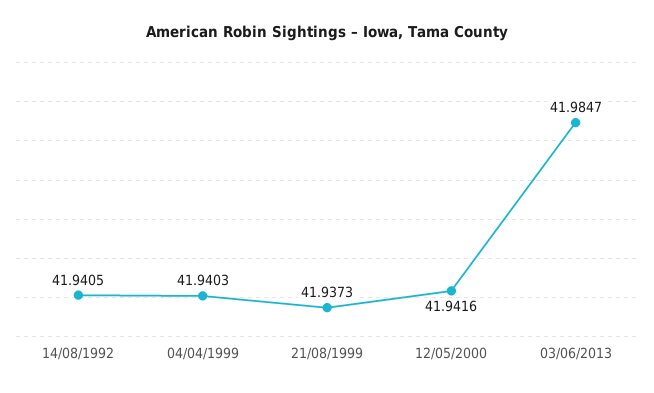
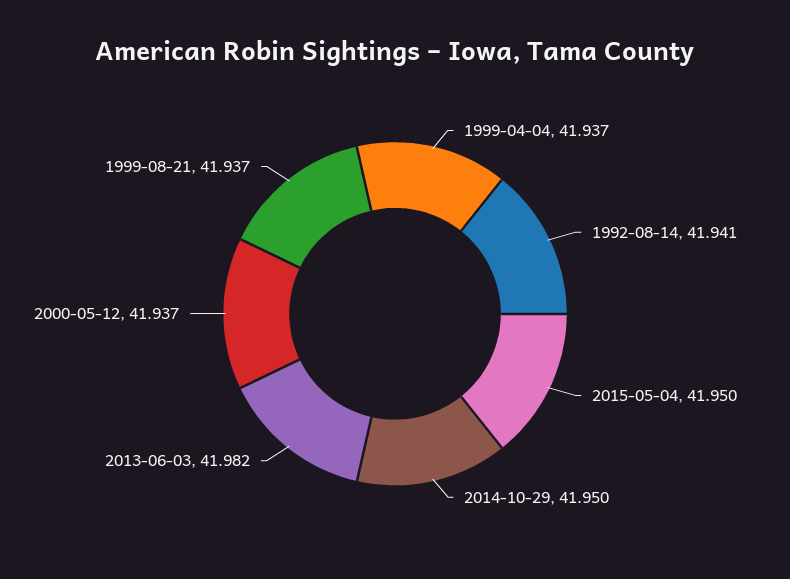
04/04/1999: 41.9403 -> 41.937
12/05/2000: 41.9416 -> 41.937
03/06/2013: 41.9847 -> 41.982
2015-05-04: none -> 41.95
2014-10-29: none -> 41.95

